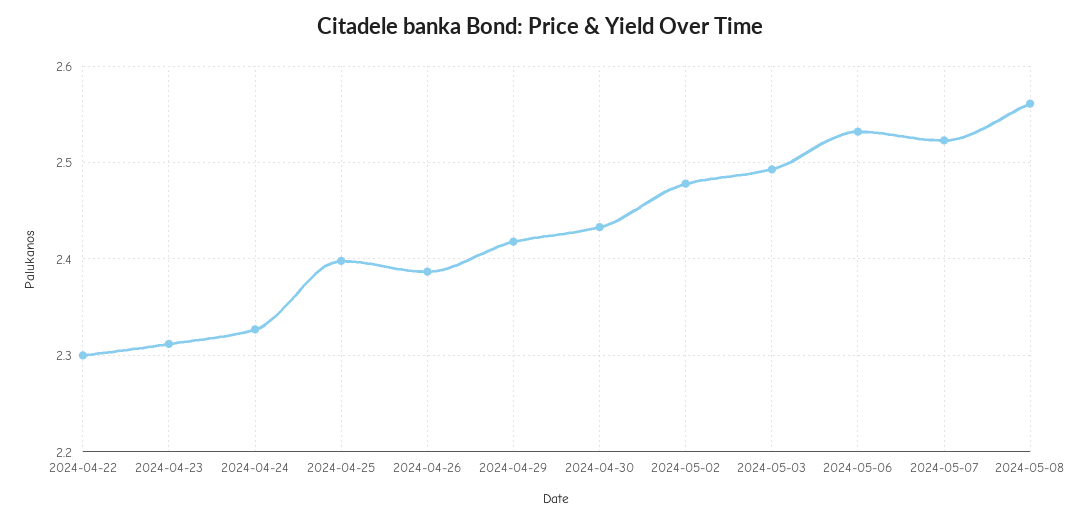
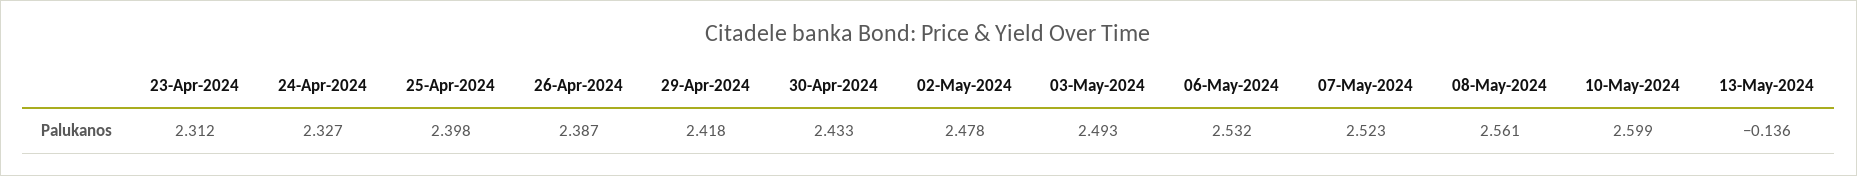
2024-04-22: 2.3 -> none
10-May-2024: none -> 2.599
13-May-2024: none -> -0.136

